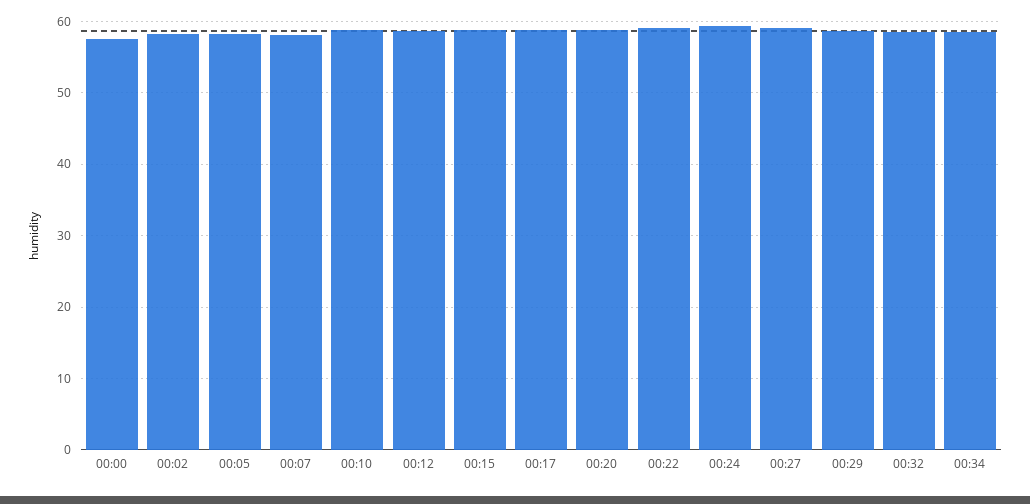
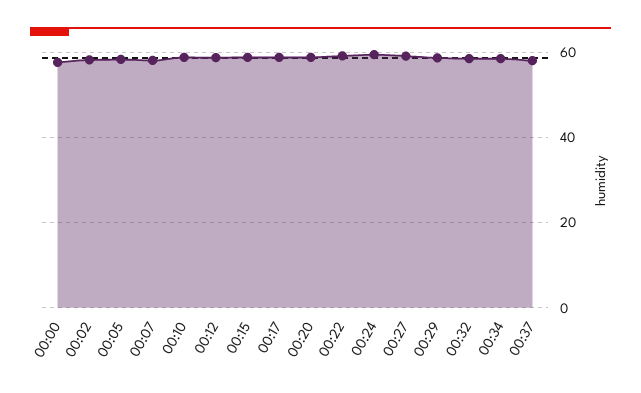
00:37: none -> 58

